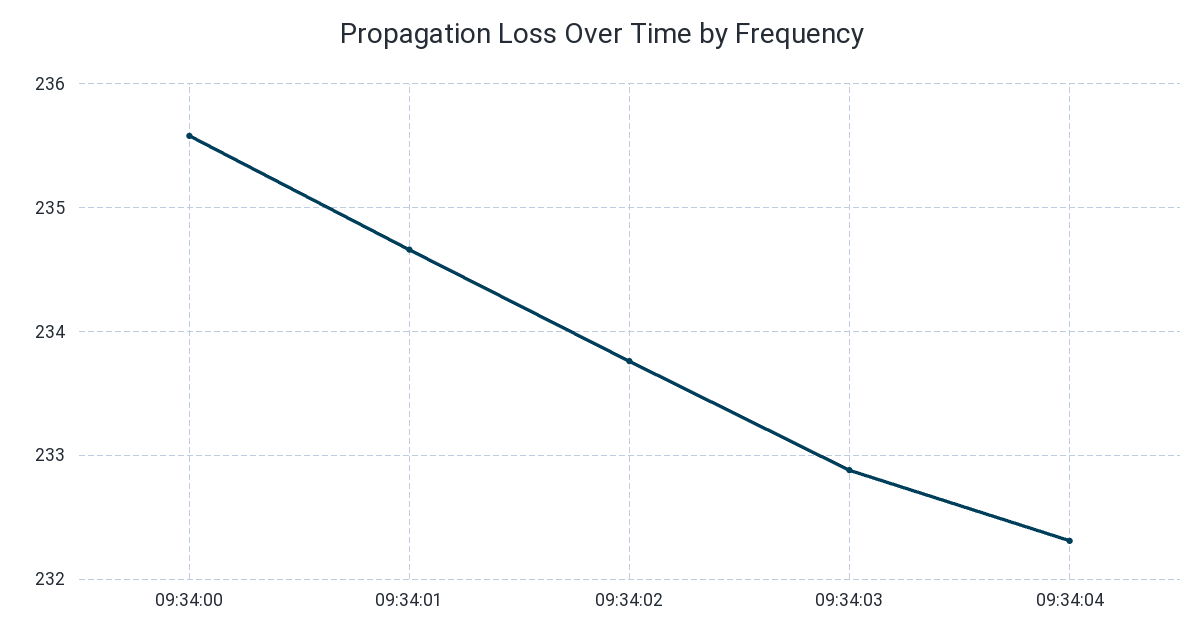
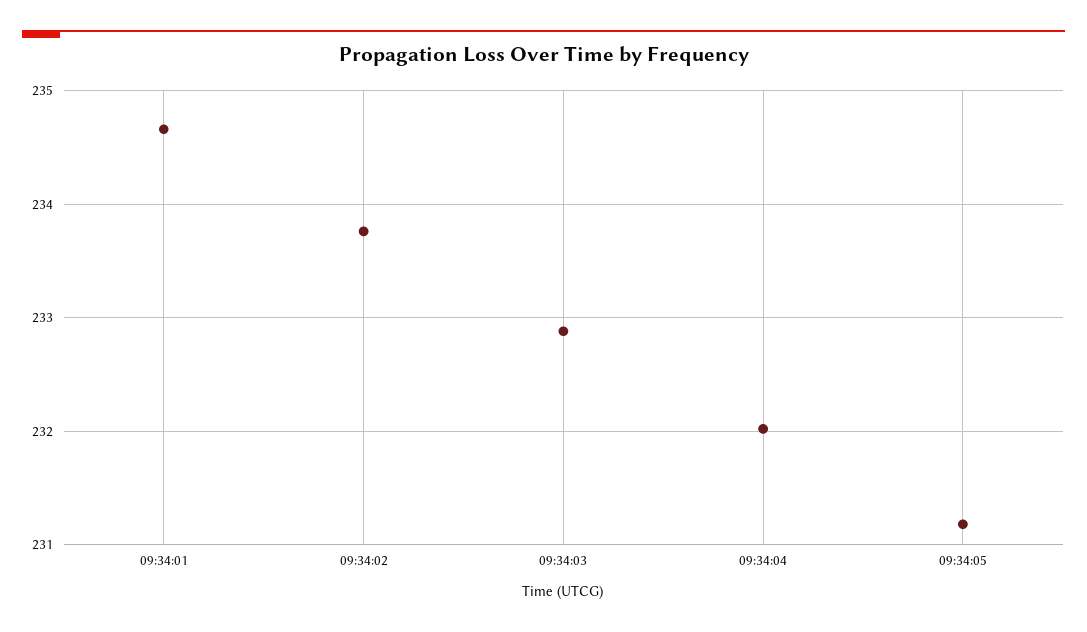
09:34:00: 235.6 -> none
09:34:04: 232.3 -> 232
09:34:05: none -> 231.2

